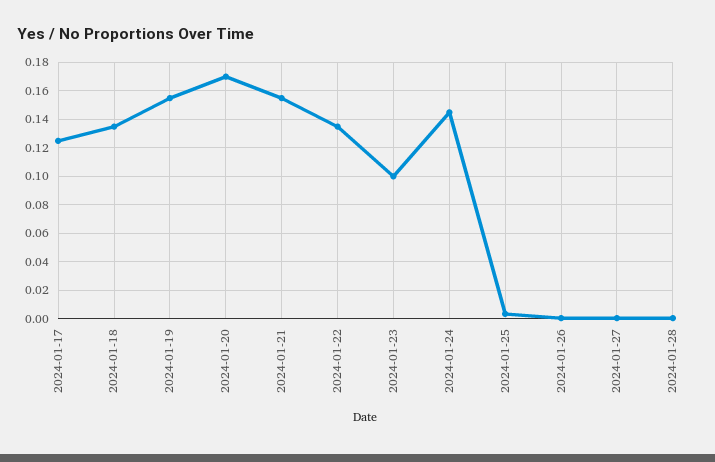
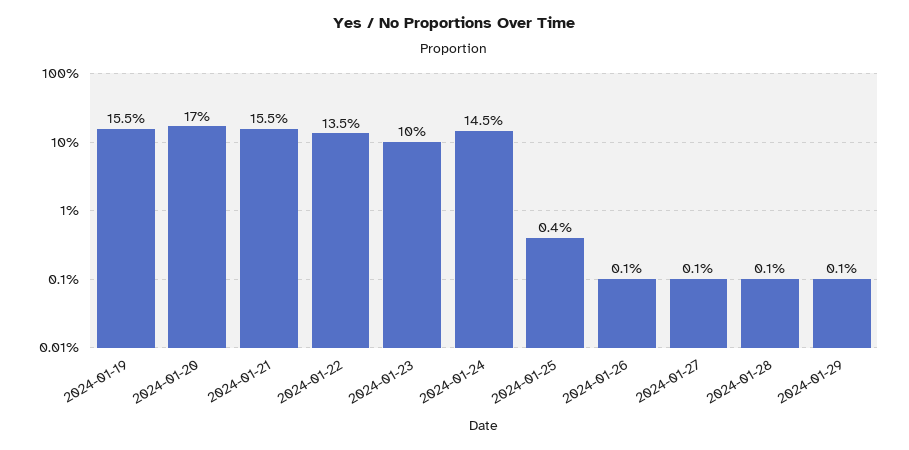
2024-01-17: 0.125 -> none
2024-01-18: 0.135 -> none
2024-01-29: none -> 0.001

